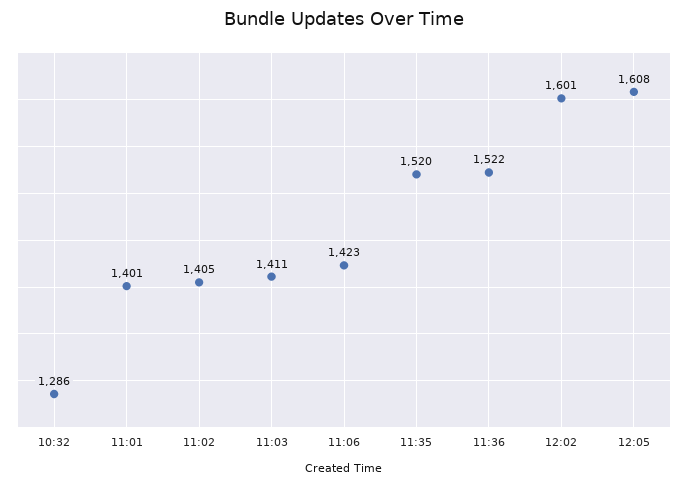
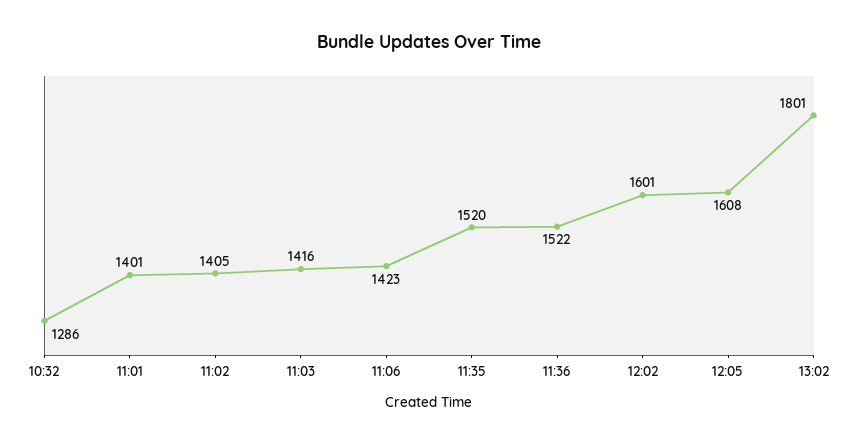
11:03: 1411 -> 1416
13:02: none -> 1801

